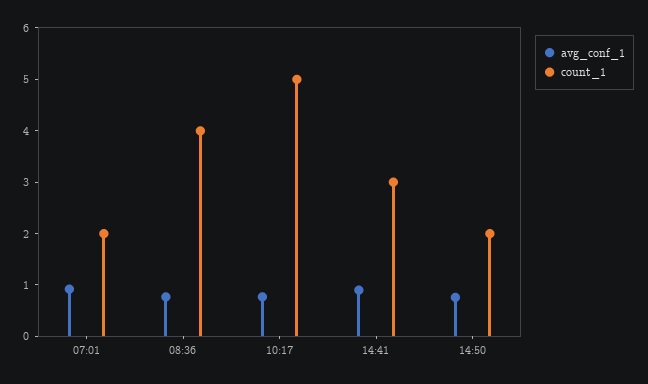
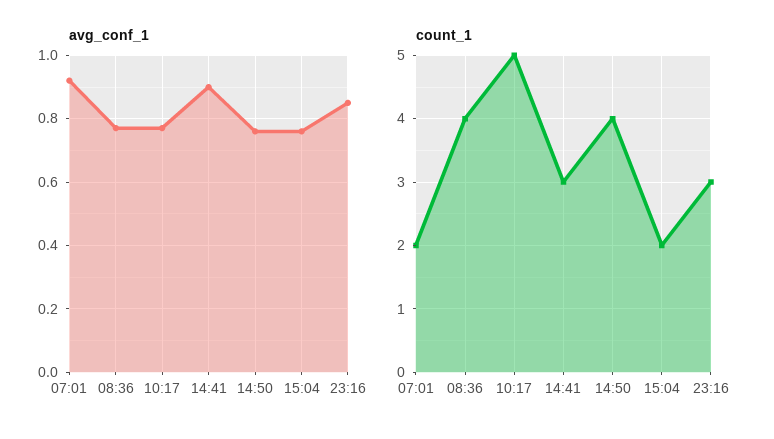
count_1, 14:50: 2 -> 4
avg_conf_1, 15:04: none -> 0.75
avg_conf_1, 23:16: none -> 0.85
count_1, 15:04: none -> 2
count_1, 23:16: none -> 3

